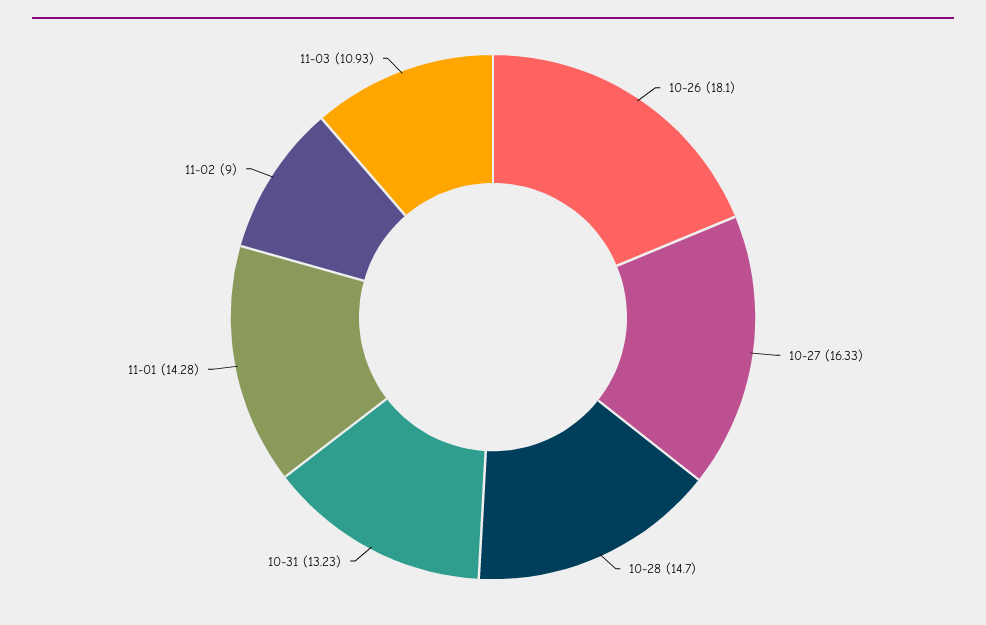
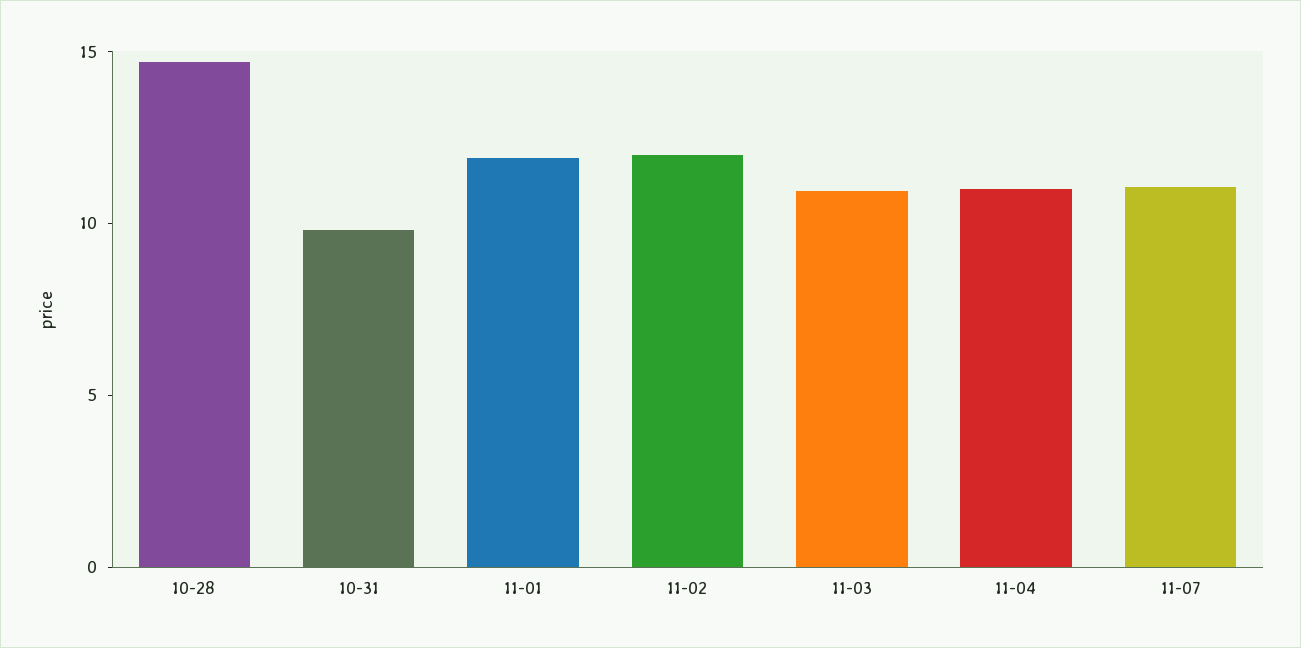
10-26: 18.1 -> none
10-27: 16.33 -> none
10-31: 13.23 -> 10
11-01: 14.28 -> 12
11-02: 9 -> 12
11-04: none -> 11
11-07: none -> 11

